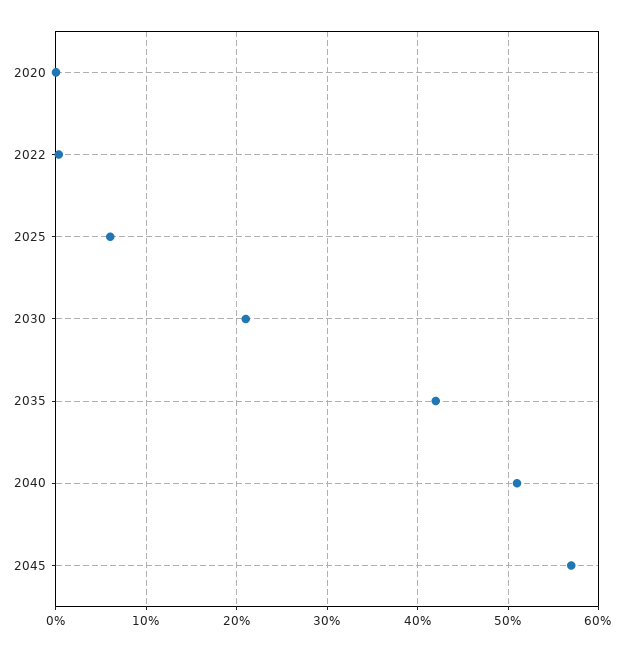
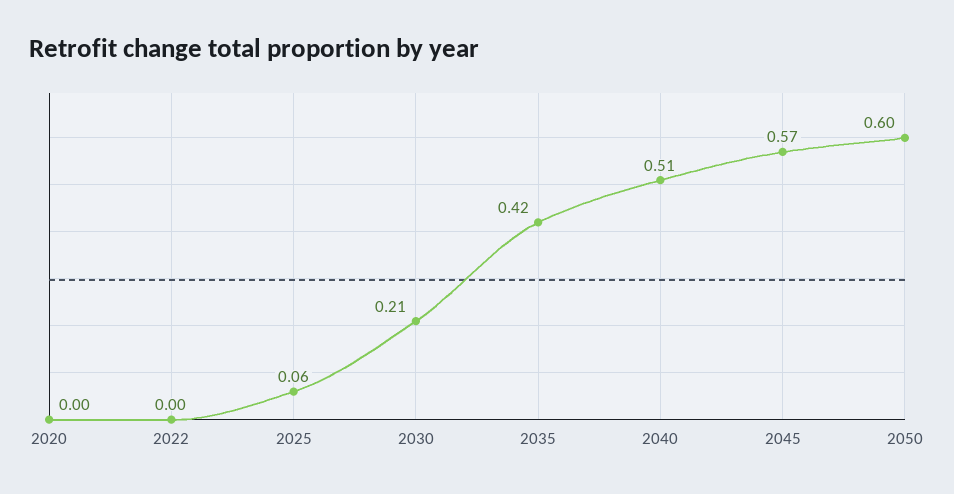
2050: none -> 0.6

